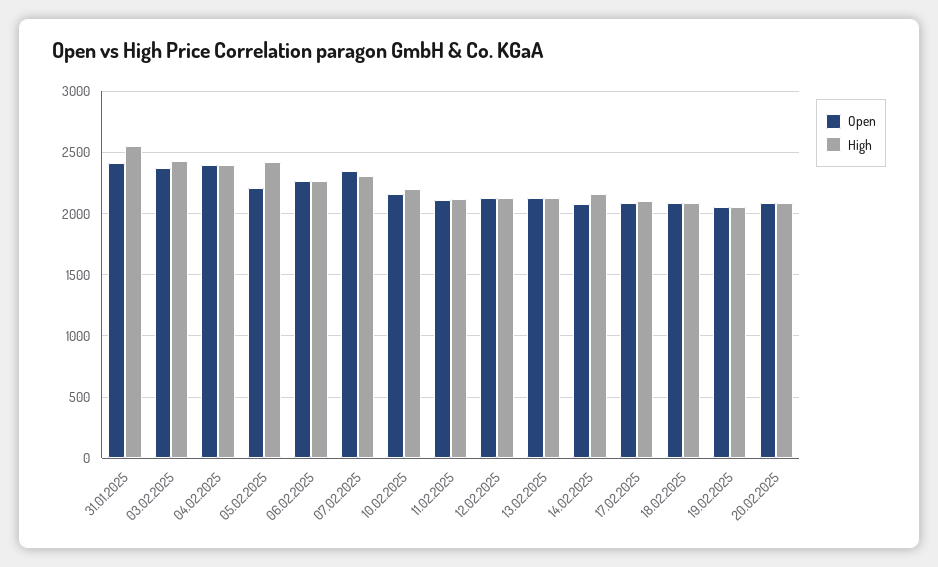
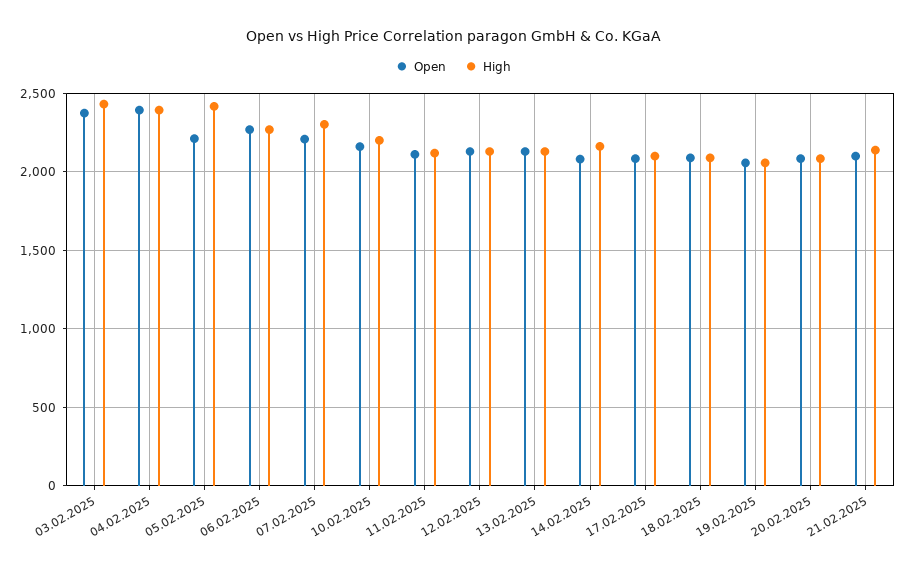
Open, 31.01.2025: 2400 -> none
High, 31.01.2025: 2550 -> none
Open, 07.02.2025: 2350 -> 2200
Open, 21.02.2025: none -> 2100
High, 21.02.2025: none -> 2150

